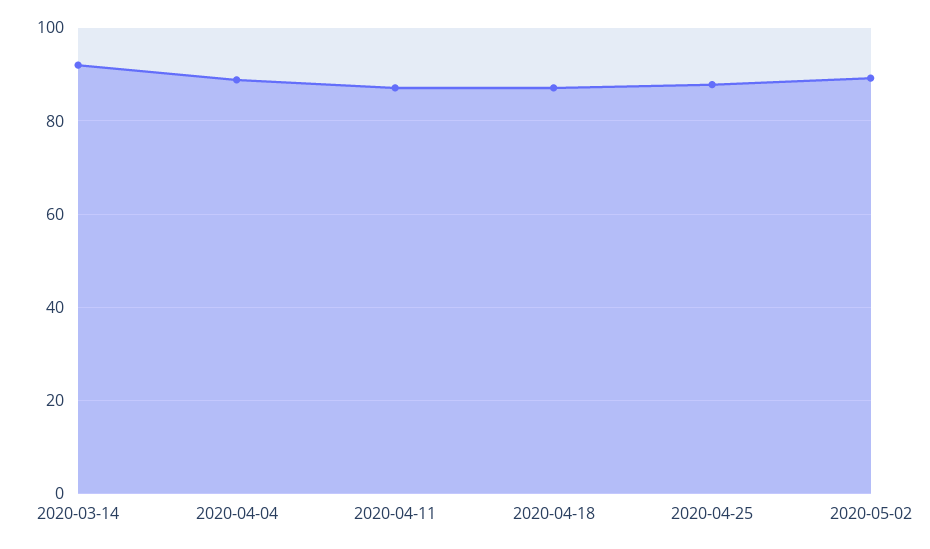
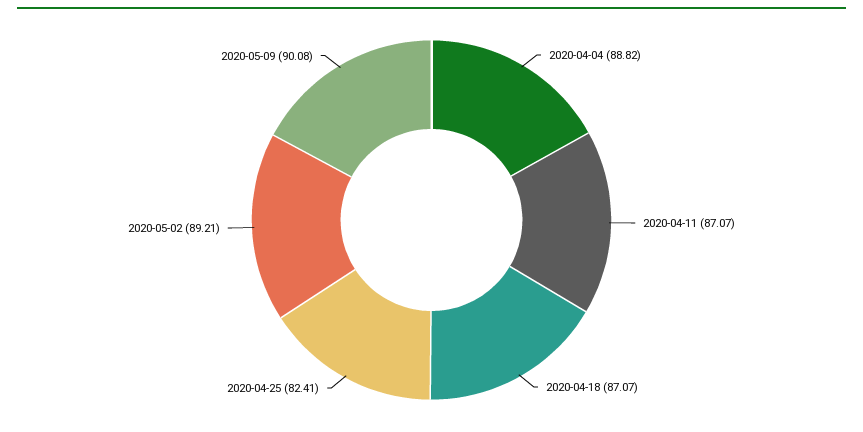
2020-03-14: 92 -> none
2020-04-25: 88 -> 82.41
2020-05-09: none -> 90.08

